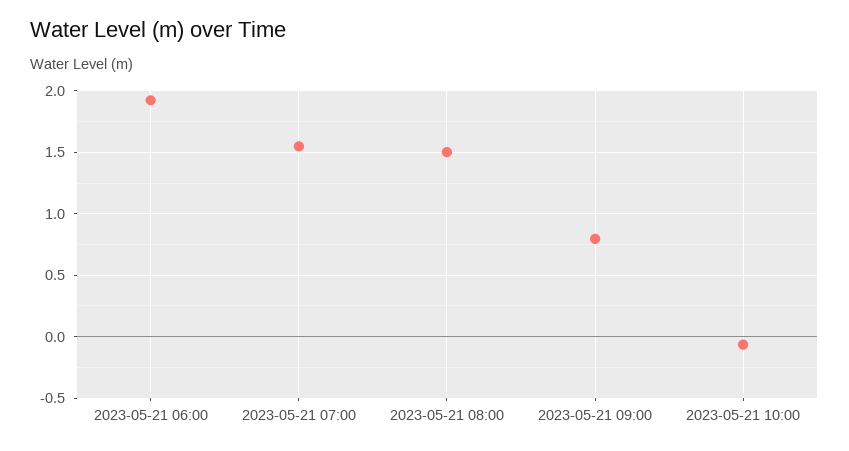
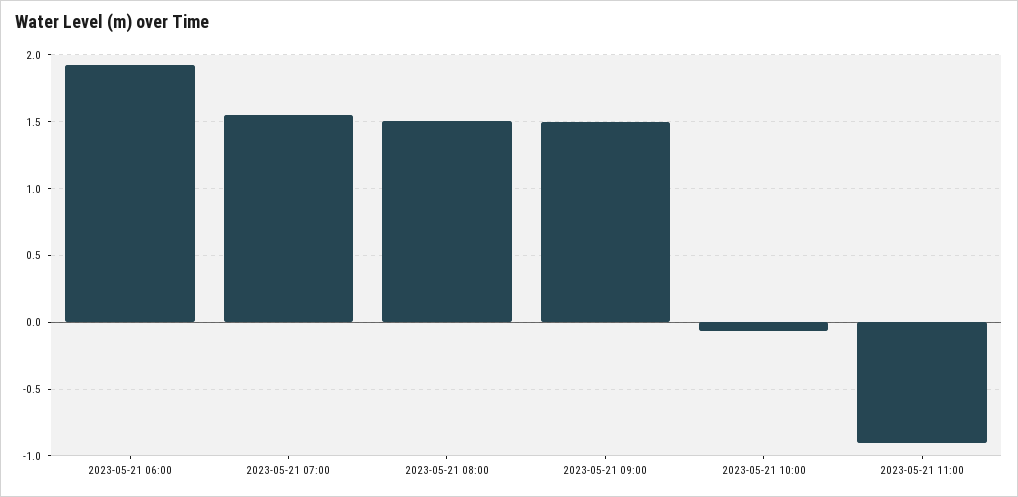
2023-05-21 09:00: 0.8 -> 1.5
2023-05-21 11:00: none -> -0.9

